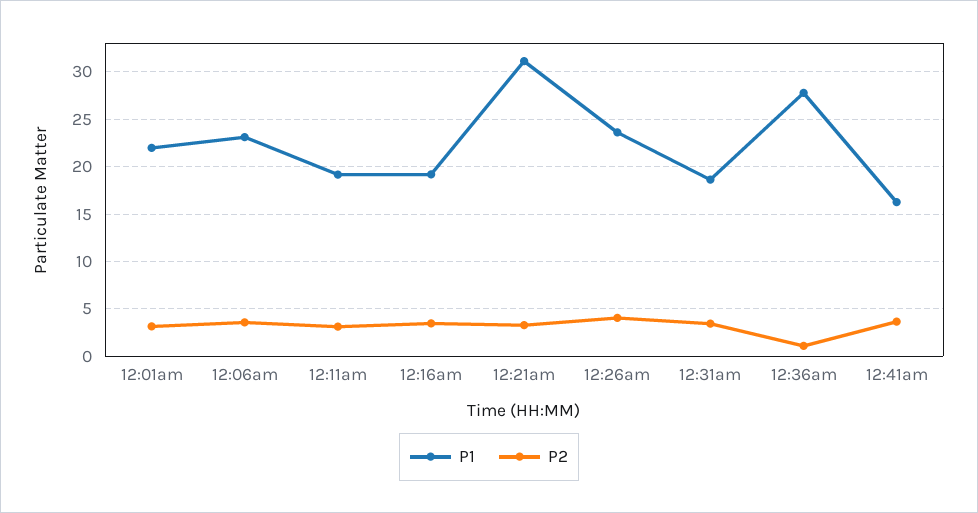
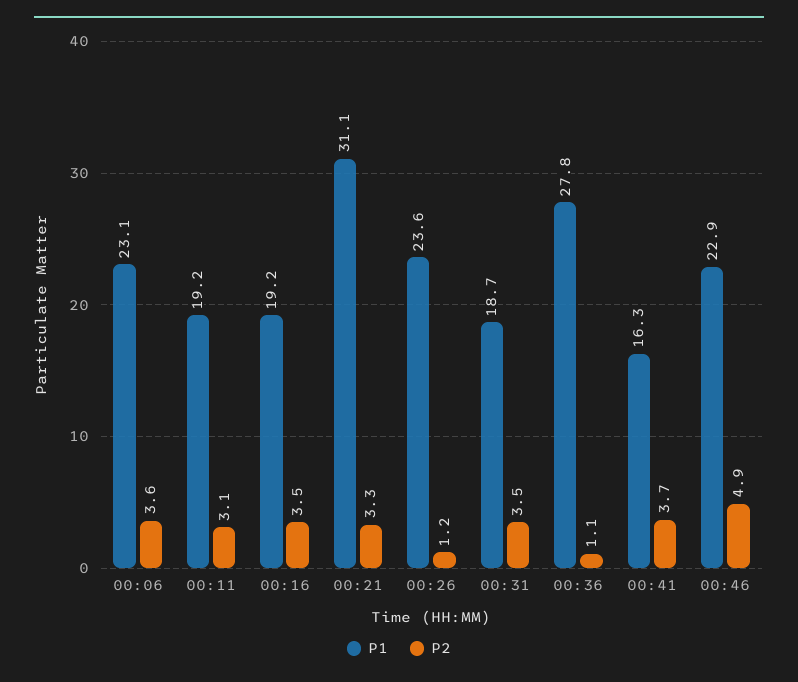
P1, 12:01am: 22 -> none
P2, 12:01am: 3 -> none
P2, 12:26am: 4 -> 1.2
P1, 00:46: none -> 22.9
P2, 00:46: none -> 4.9

